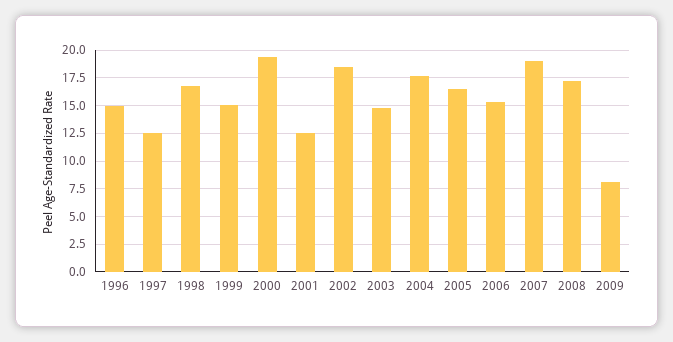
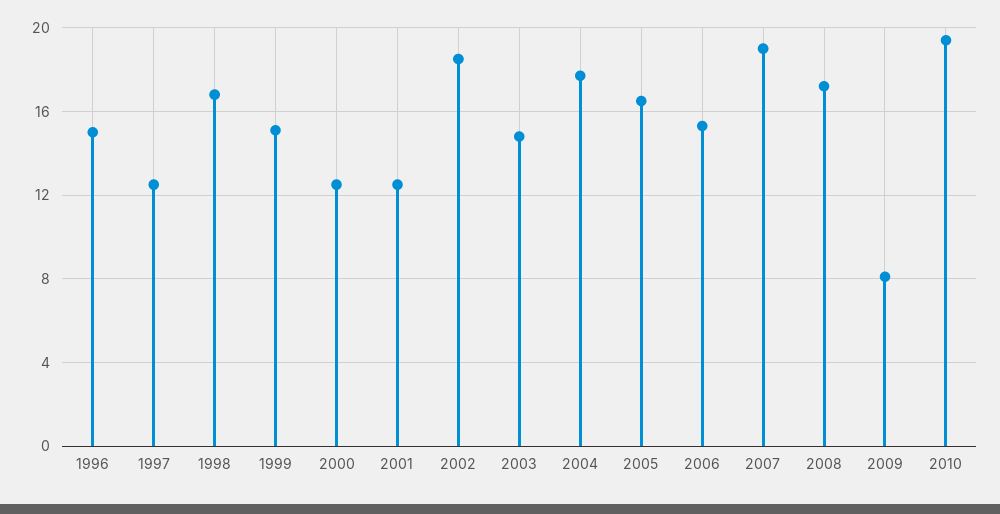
2000: 20 -> 12.5
2010: none -> 19.5

